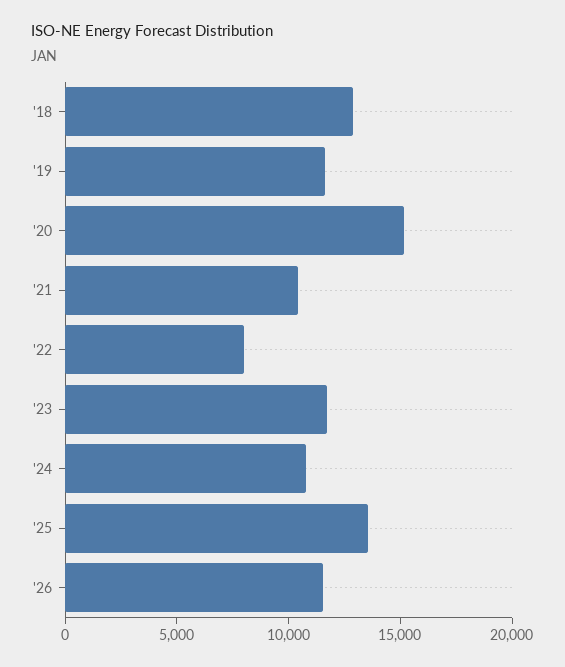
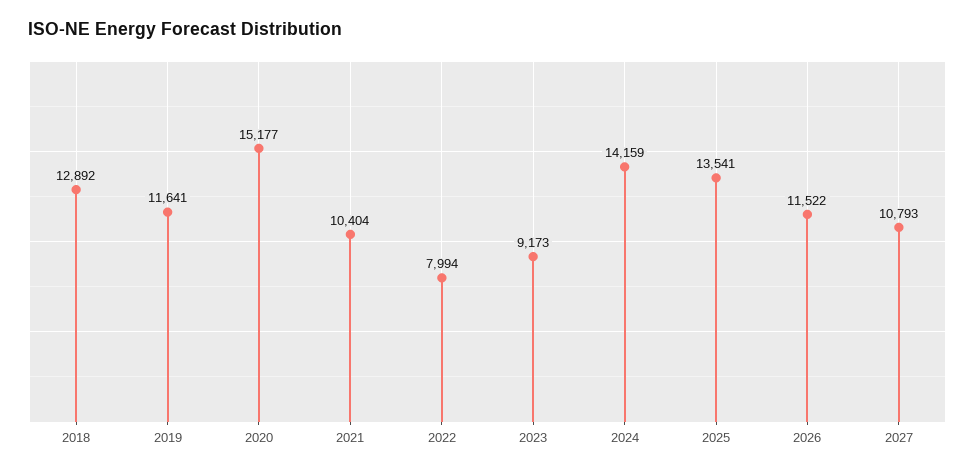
'23: 12000 -> 9173
'24: 11000 -> 14159
2027: none -> 10793

